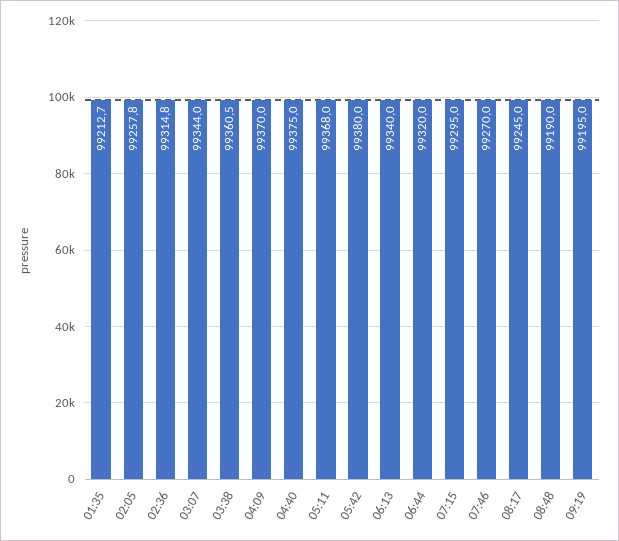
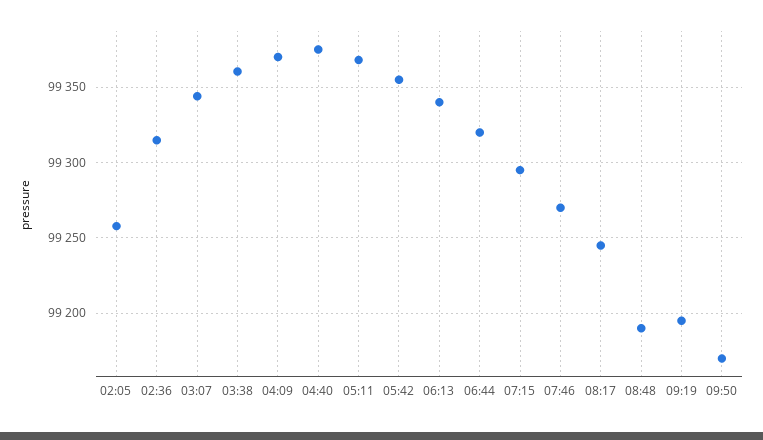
01:35: 99212.7 -> none
05:42: 99380 -> 99355
09:50: none -> 99170

